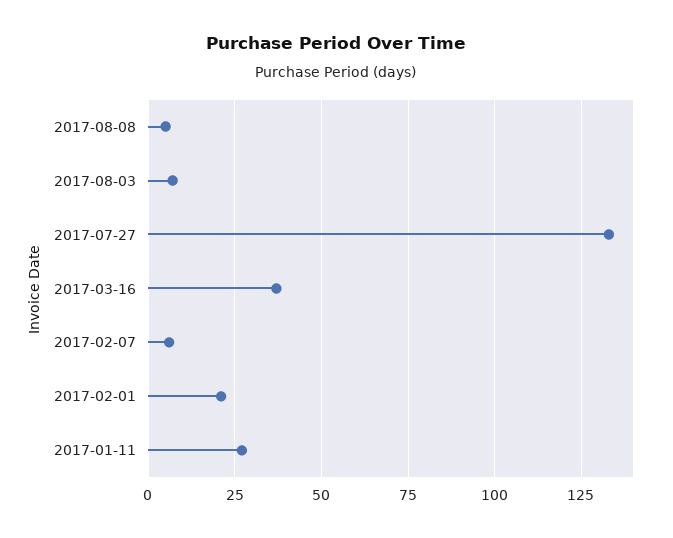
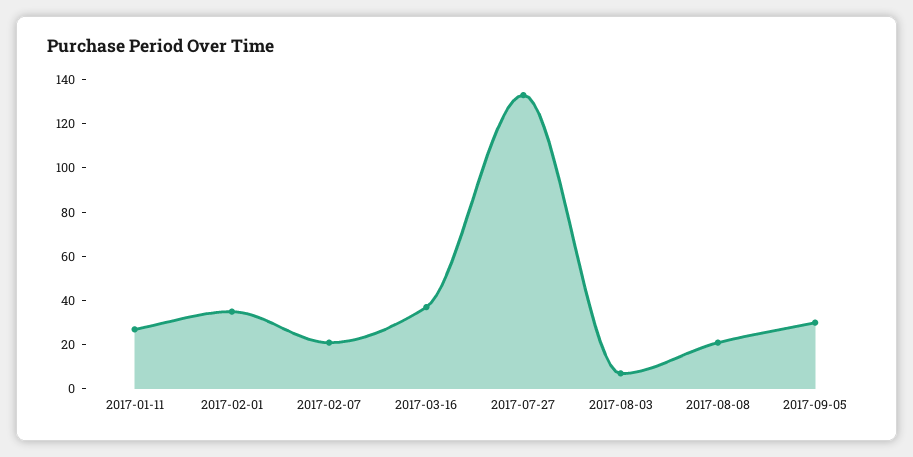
2017-08-08: 5 -> 20
2017-02-07: 5 -> 20
2017-02-01: 20 -> 35
2017-09-05: none -> 30

